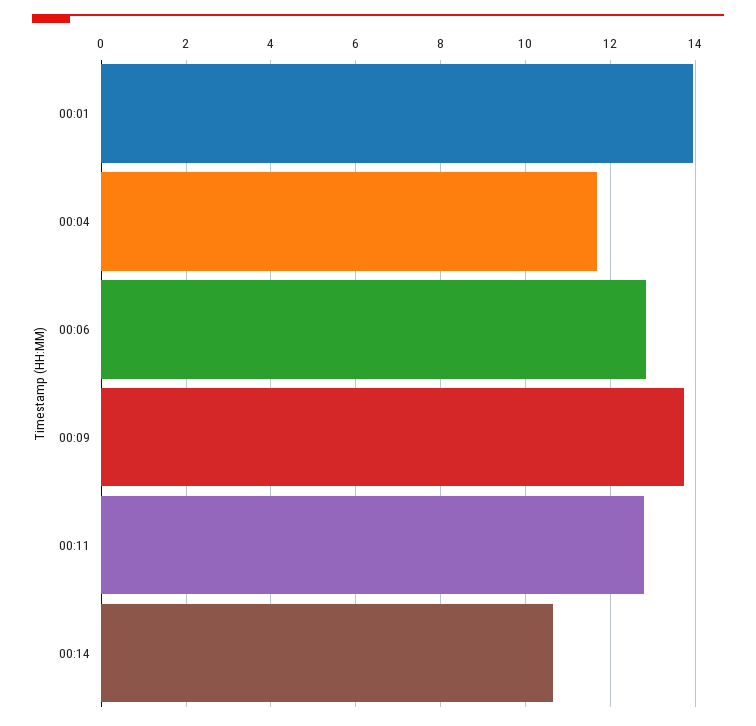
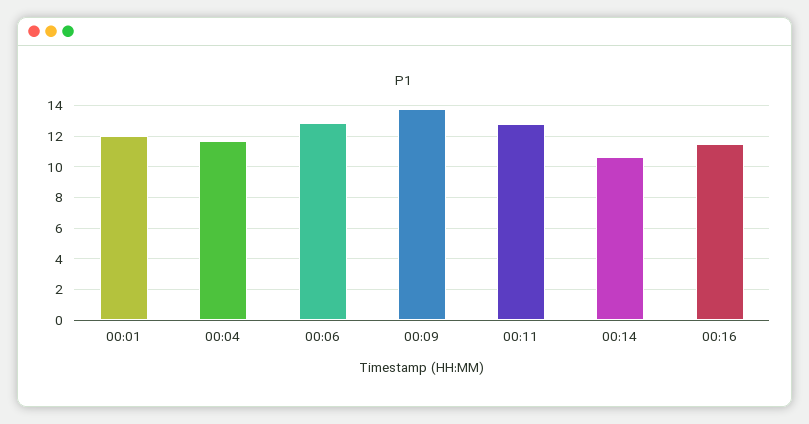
00:01: 14 -> 12
00:16: none -> 11.5

